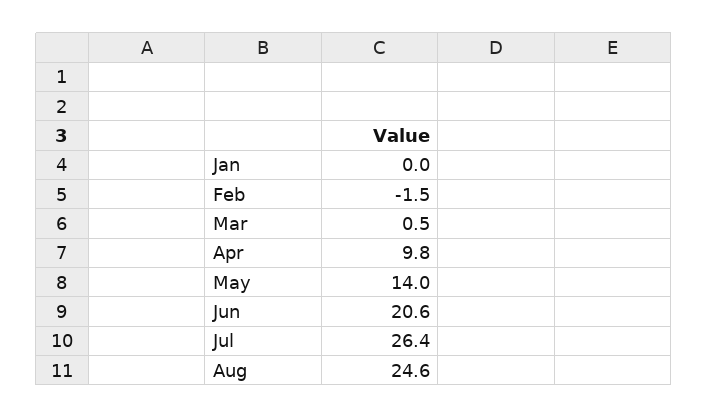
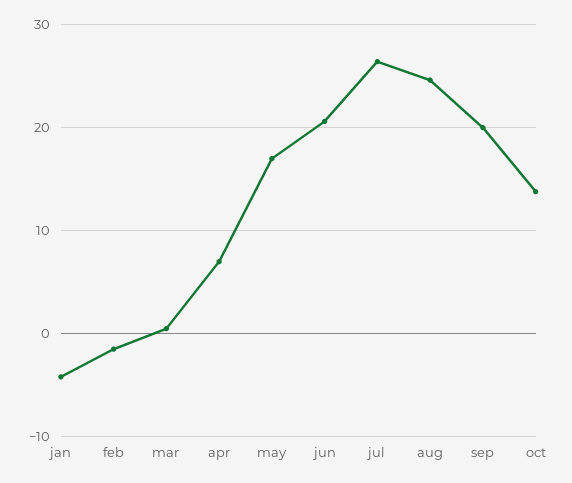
Jan: 0 -> -4
Apr: 9.8 -> 7
May: 14 -> 17
sep: none -> 20
oct: none -> 14

